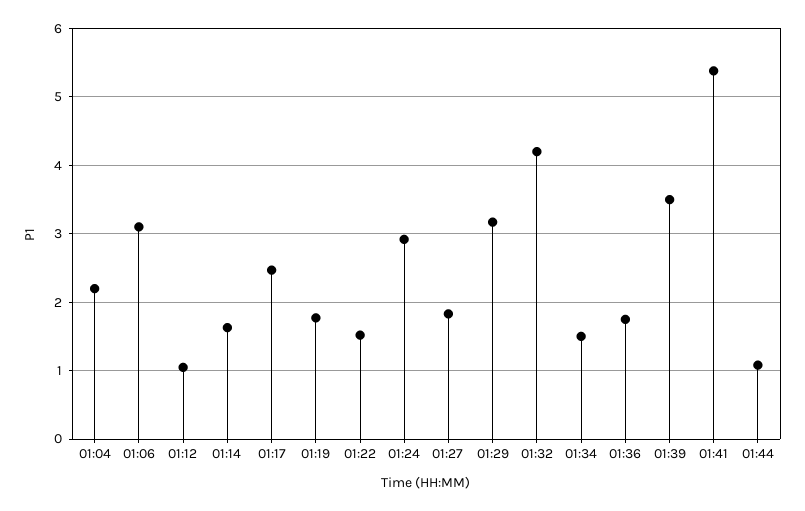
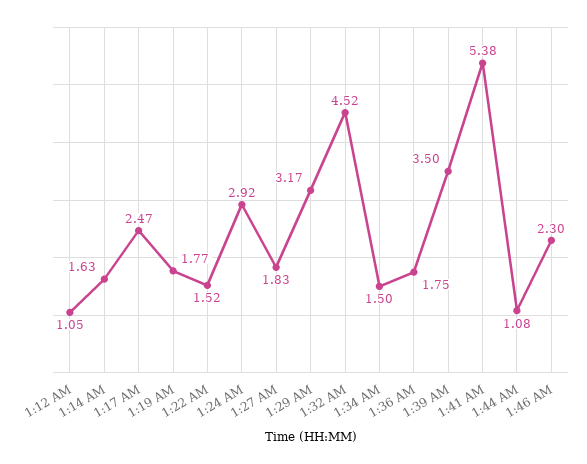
01:04: 2.2 -> none
01:06: 3.1 -> none
01:32: 4.2 -> 4.52
1:46 AM: none -> 2.3

